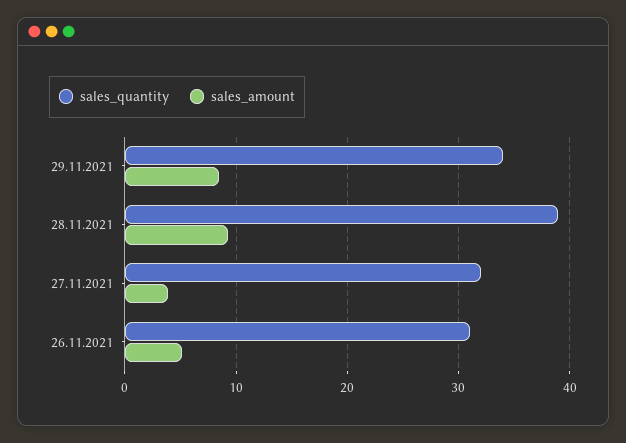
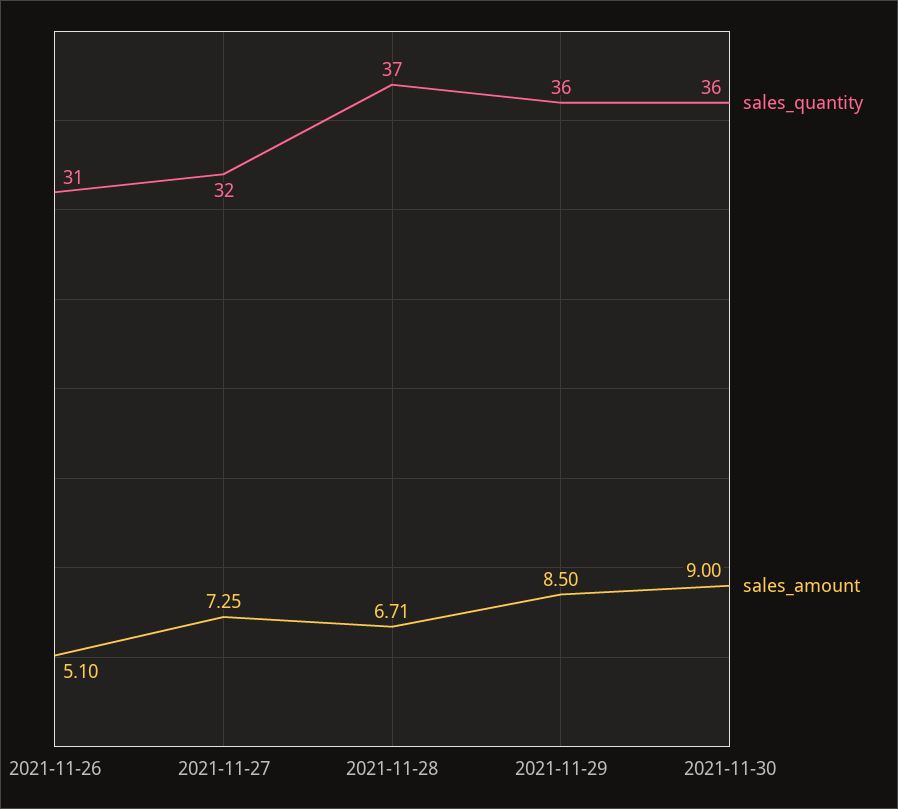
sales_quantity, 29.11.2021: 34 -> 36
sales_quantity, 28.11.2021: 39 -> 37
sales_amount, 28.11.2021: 9 -> 6.71
sales_amount, 27.11.2021: 4 -> 7.25
sales_quantity, 2021-11-30: none -> 36
sales_amount, 2021-11-30: none -> 9

